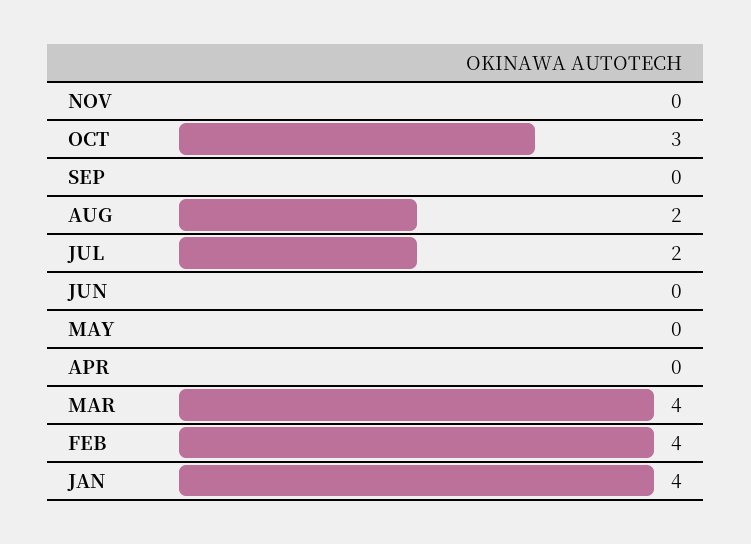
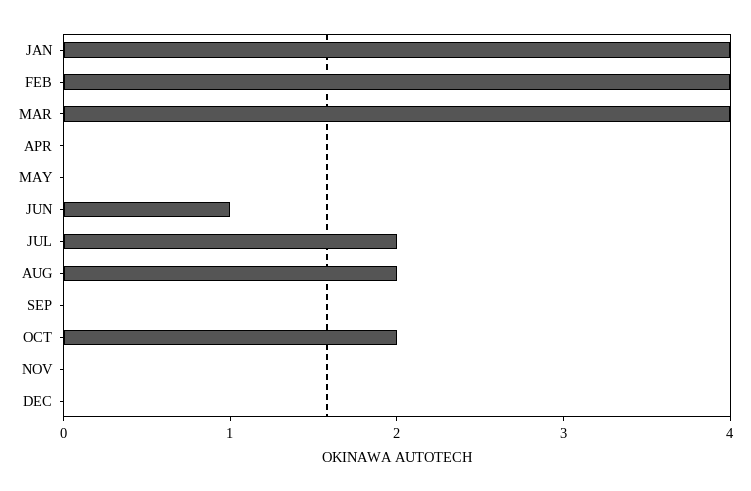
OCT: 3 -> 2
JUN: 0 -> 1
DEC: none -> 0

